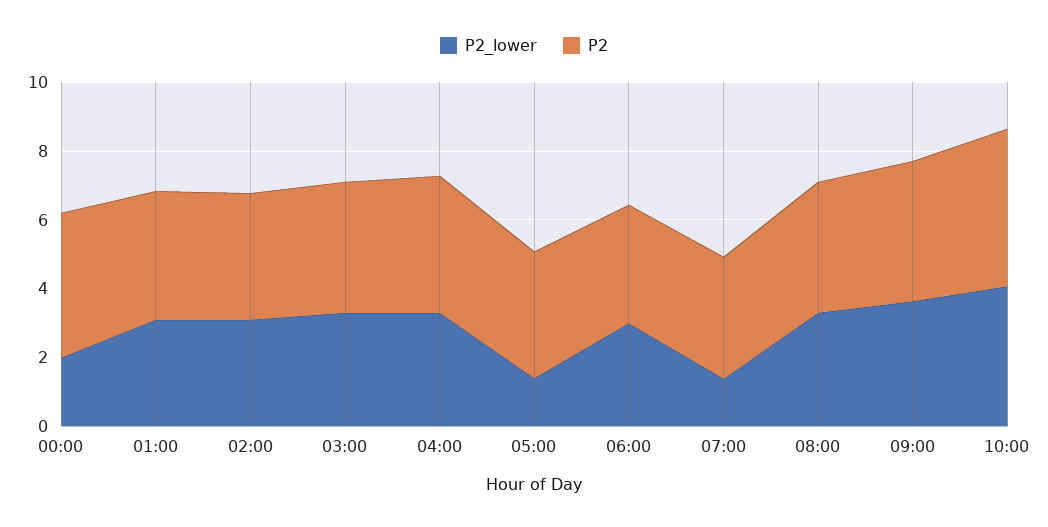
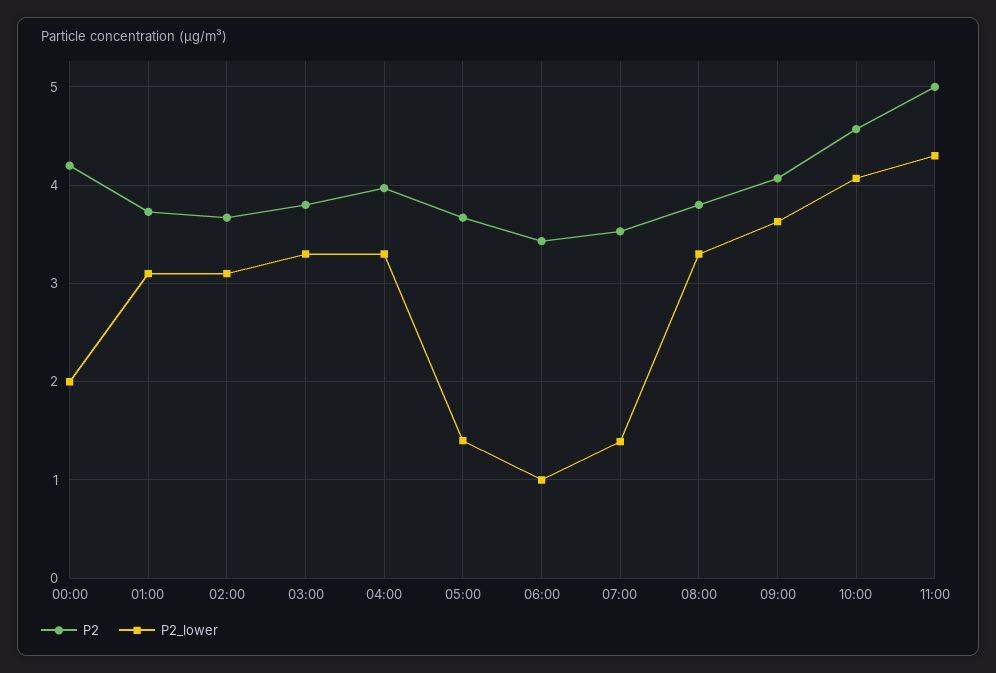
P2_lower, 06:00: 3 -> 1
P2, 11:00: none -> 5
P2_lower, 11:00: none -> 4.3

